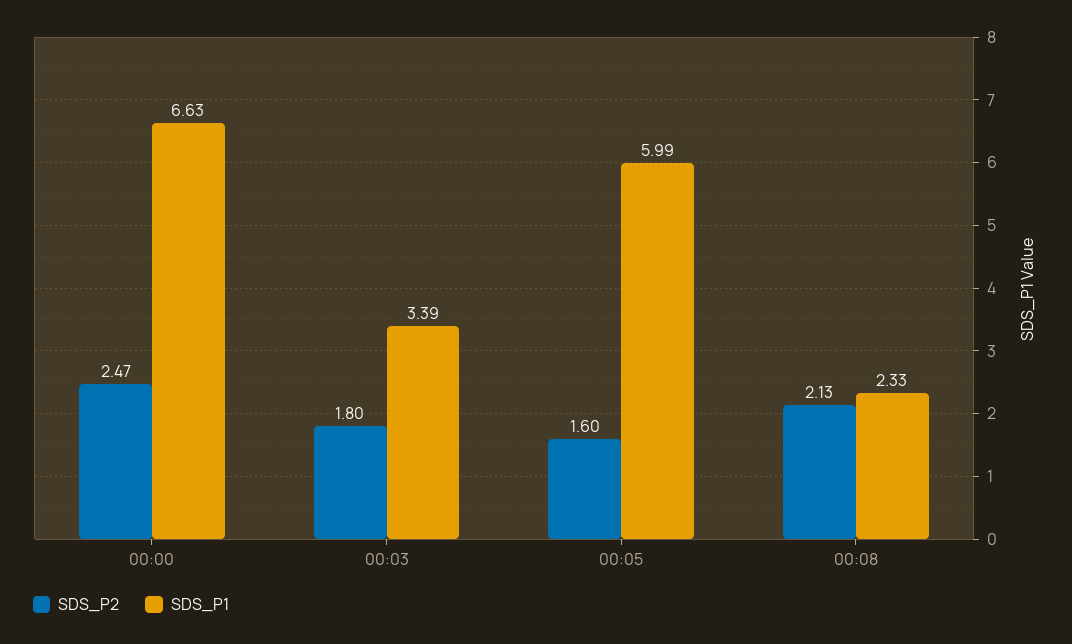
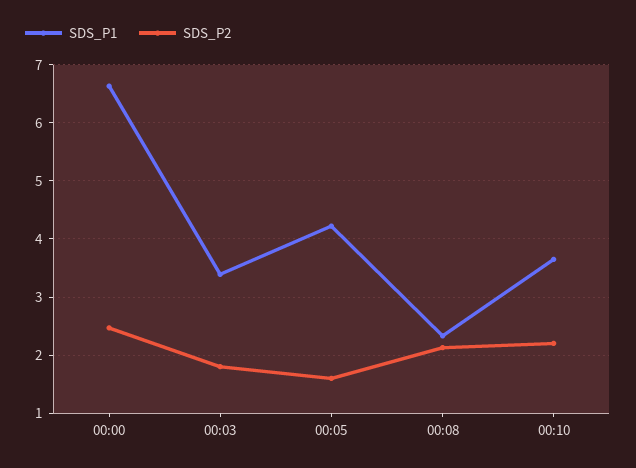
SDS_P1, 00:05: 5.99 -> 4.2
SDS_P1, 00:10: none -> 3.6
SDS_P2, 00:10: none -> 2.2

